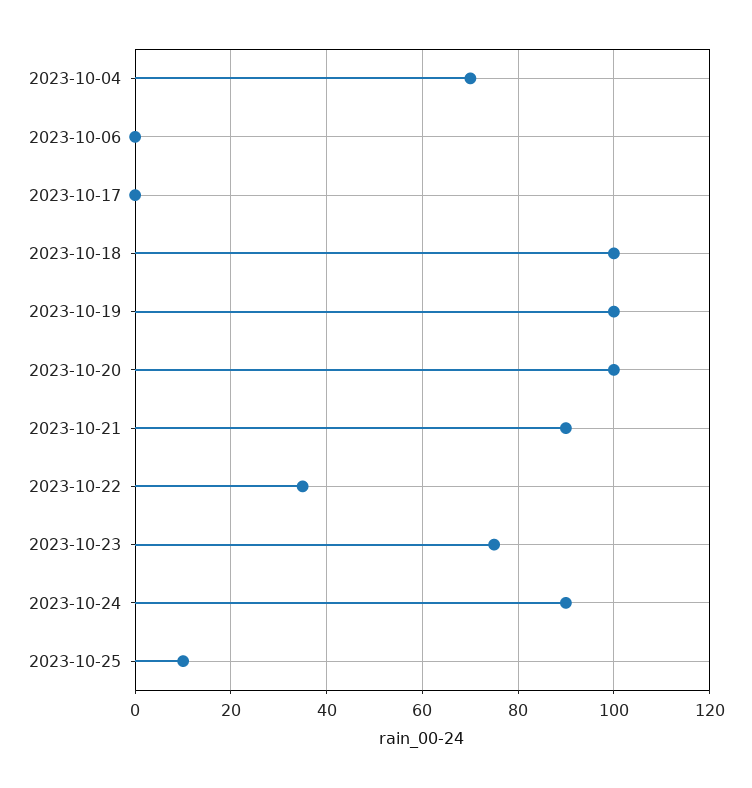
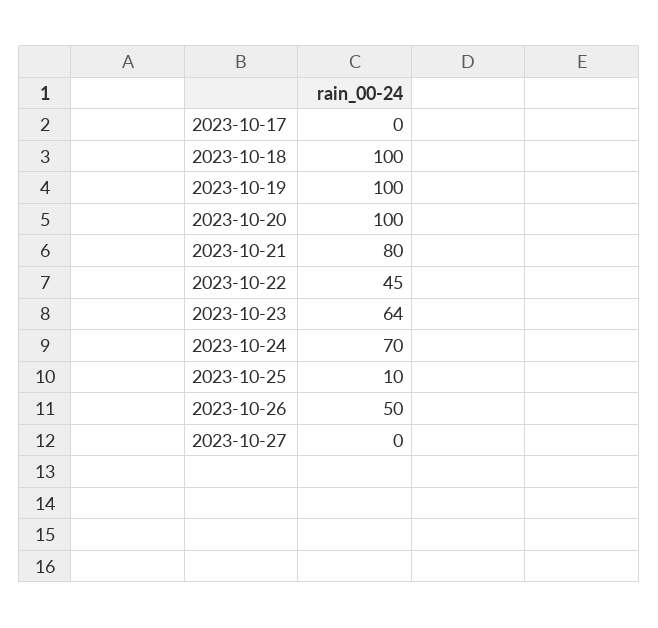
2023-10-04: 70 -> none
2023-10-06: 0 -> none
2023-10-21: 90 -> 80
2023-10-22: 35 -> 45
2023-10-23: 75 -> 64
2023-10-24: 90 -> 70
2023-10-26: none -> 50
2023-10-27: none -> 0

